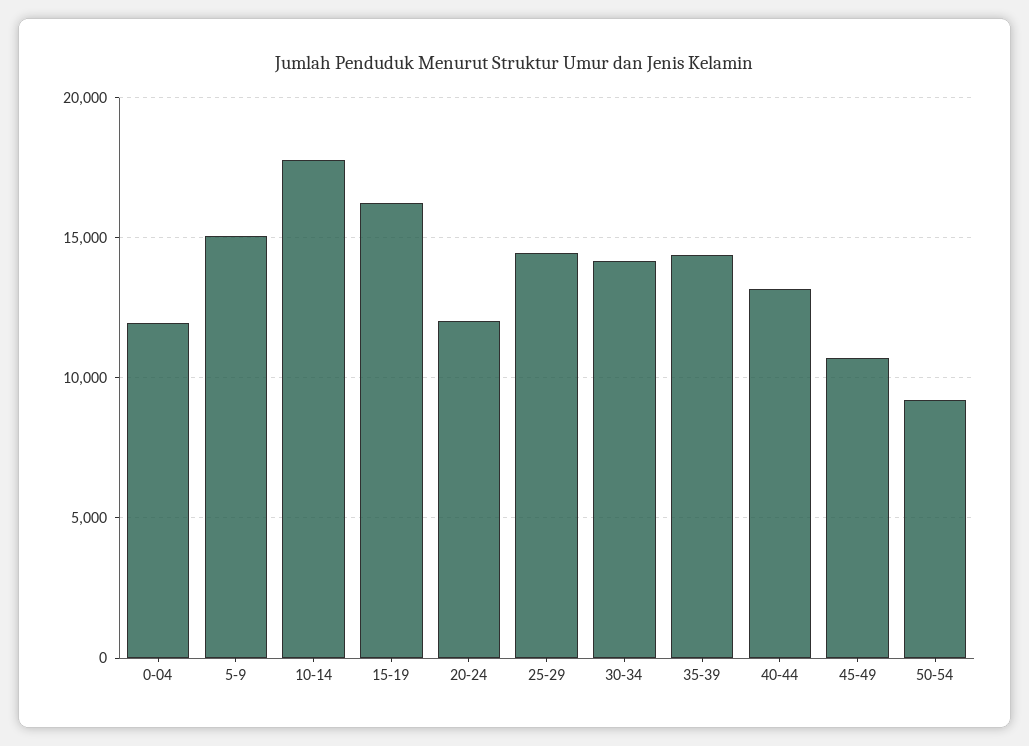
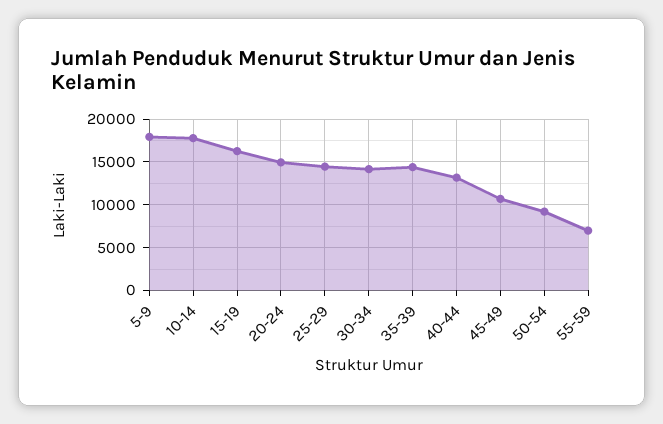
0-04: 12000 -> none
5-9: 15000 -> 18000
20-24: 12000 -> 15000
55-59: none -> 7000

